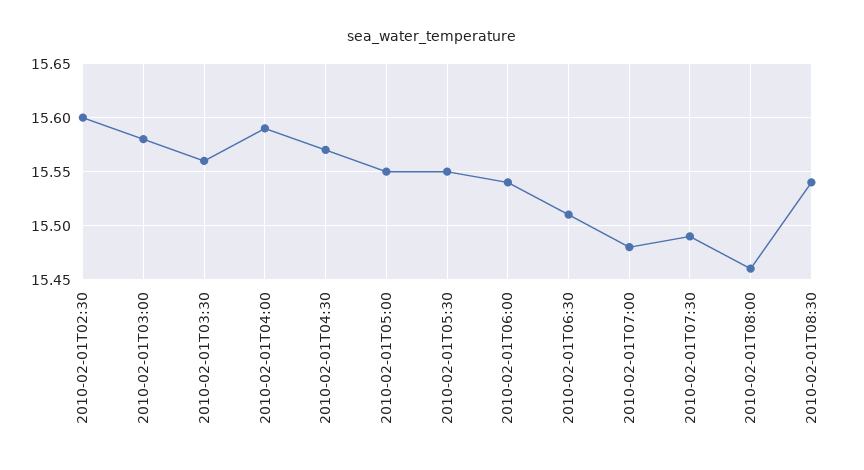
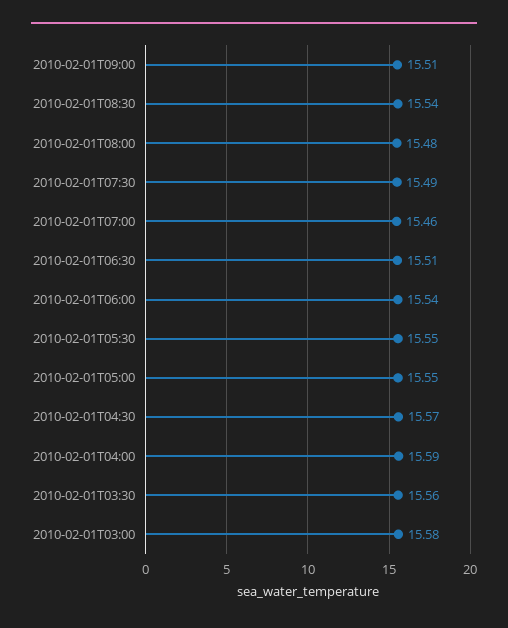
2010-02-01T02:30: 15.6 -> none
2010-02-01T07:00: 15.48 -> 15.46
2010-02-01T08:00: 15.46 -> 15.48
2010-02-01T09:00: none -> 15.51

